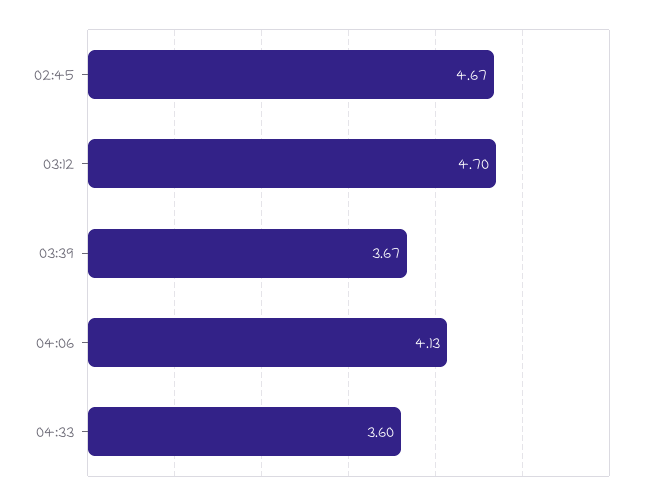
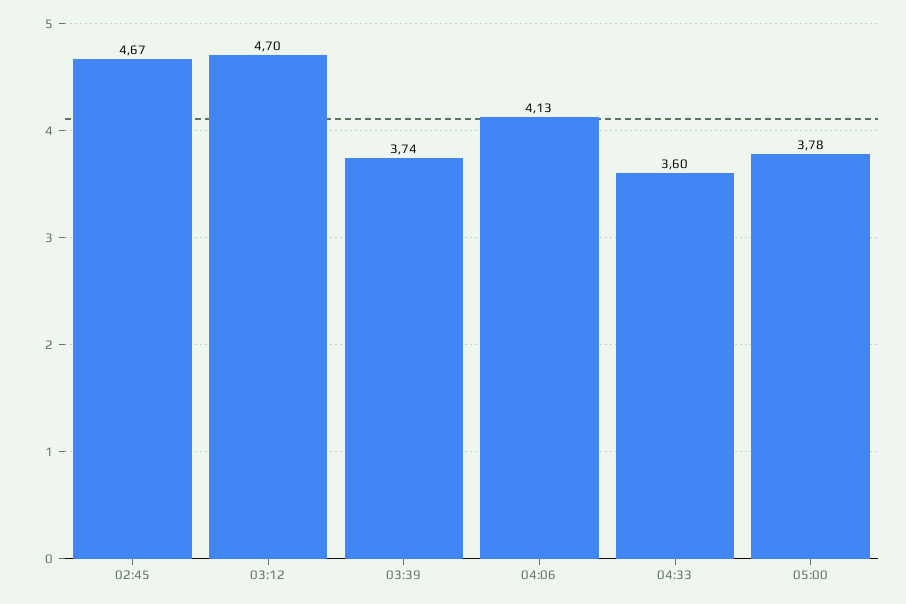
03:39: 3.67 -> 3.74
05:00: none -> 3.78

